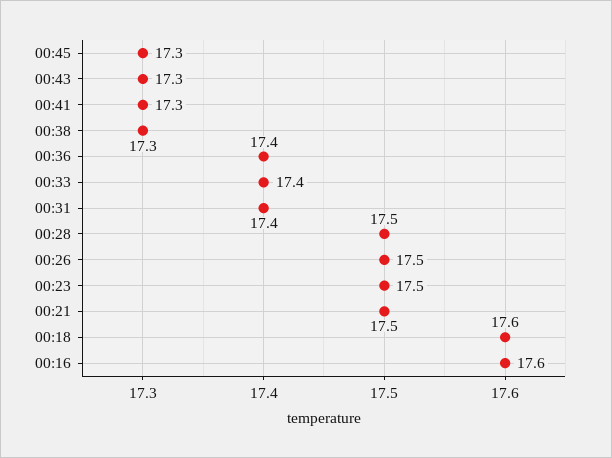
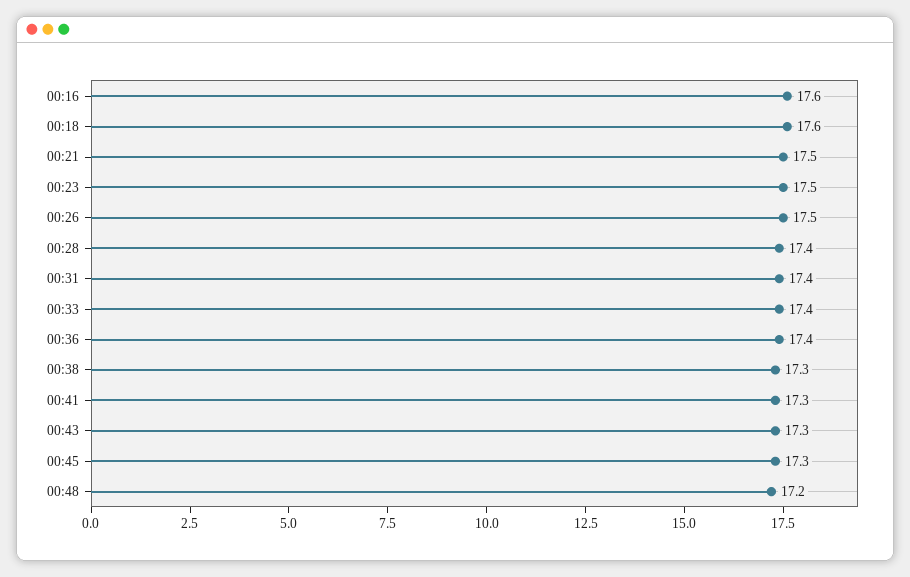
00:28: 17.5 -> 17.4
00:48: none -> 17.2

